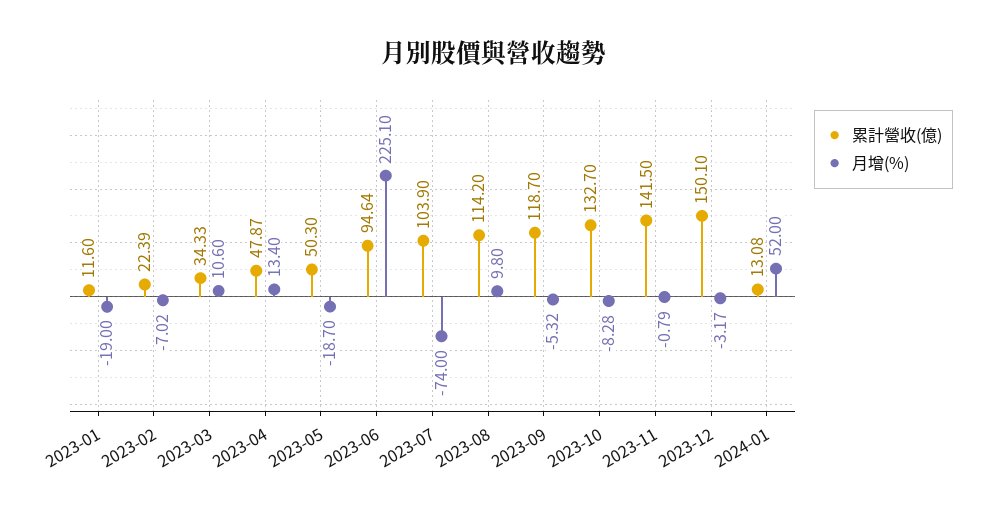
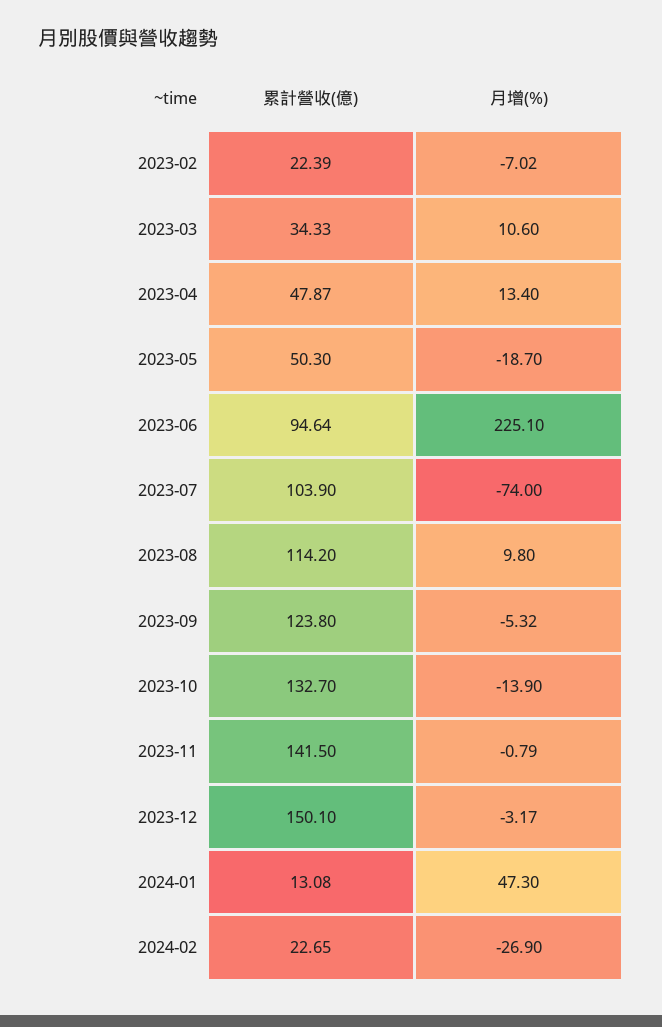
累計營收(億), 2023-01: 11.6 -> none
月增(%), 2023-01: -19 -> none
累計營收(億), 2023-09: 118.7 -> 123.8
月增(%), 2023-10: -8.28 -> -13.9
月增(%), 2024-01: 52 -> 47.3
累計營收(億), 2024-02: none -> 22.65
月增(%), 2024-02: none -> -26.9

